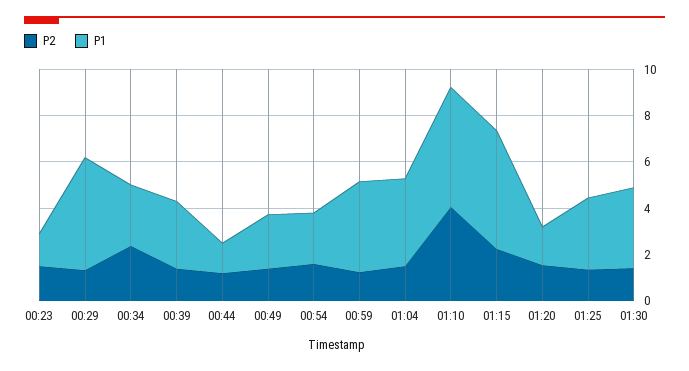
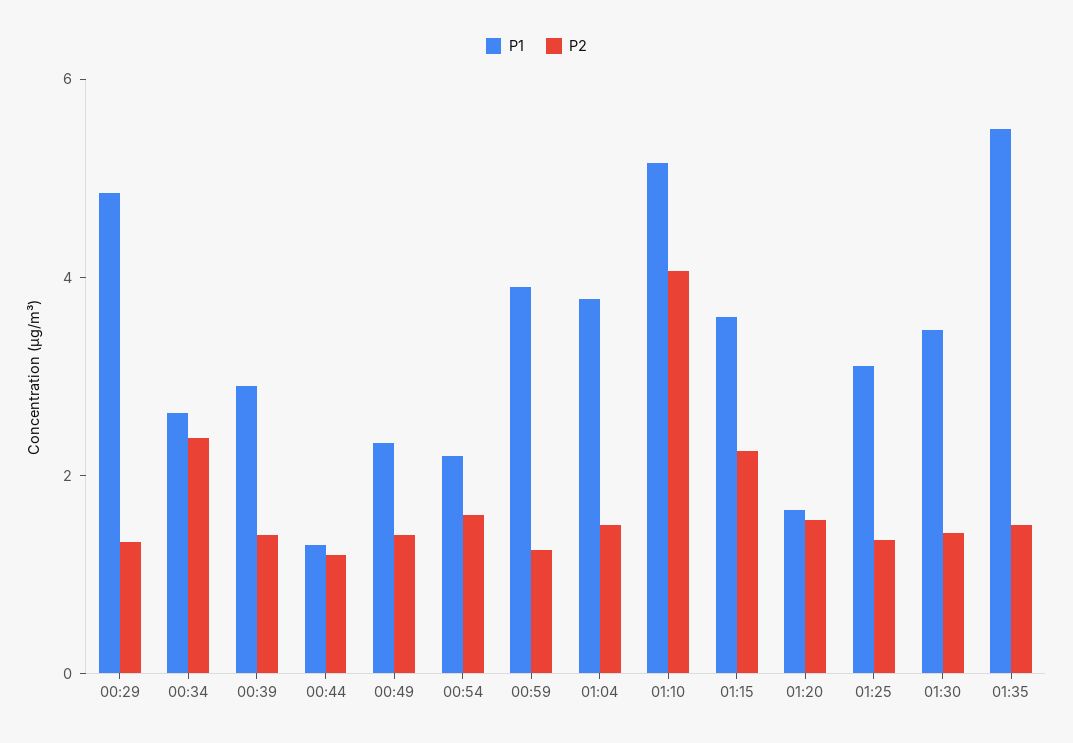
P2, 00:23: 1.5 -> none
P1, 00:23: 1.5 -> none
P1, 01:15: 5 -> 3.5
P1, 01:35: none -> 5.5
P2, 01:35: none -> 1.5

